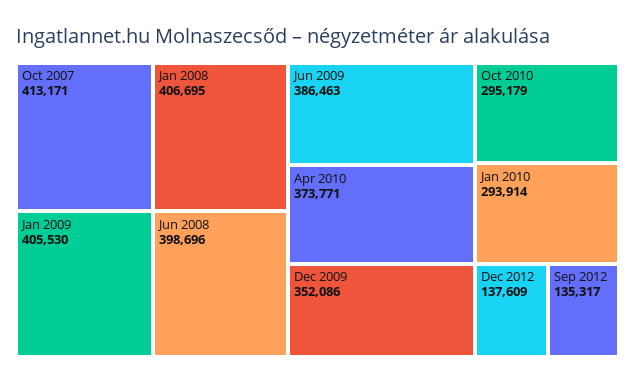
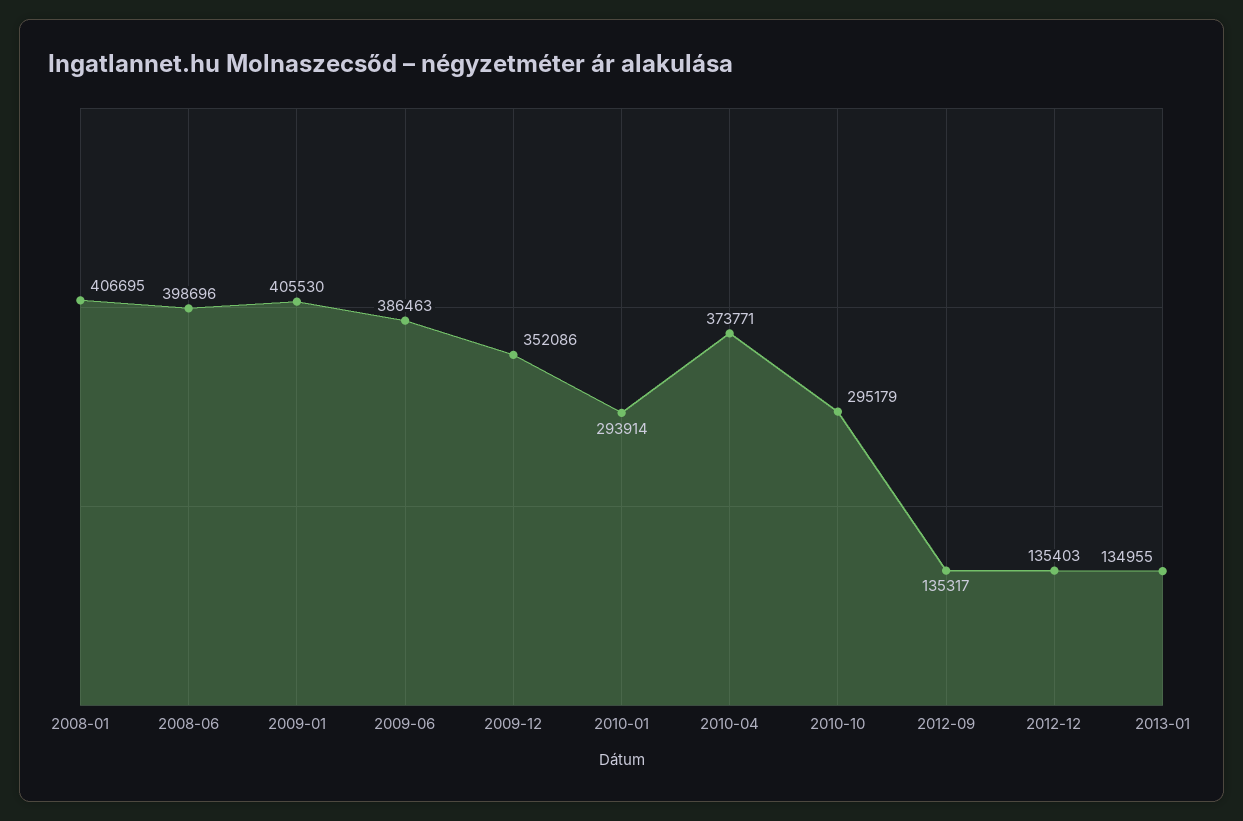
Oct 2007: 413171 -> none
Dec 2012: 137609 -> 135403
2013-01: none -> 134955

